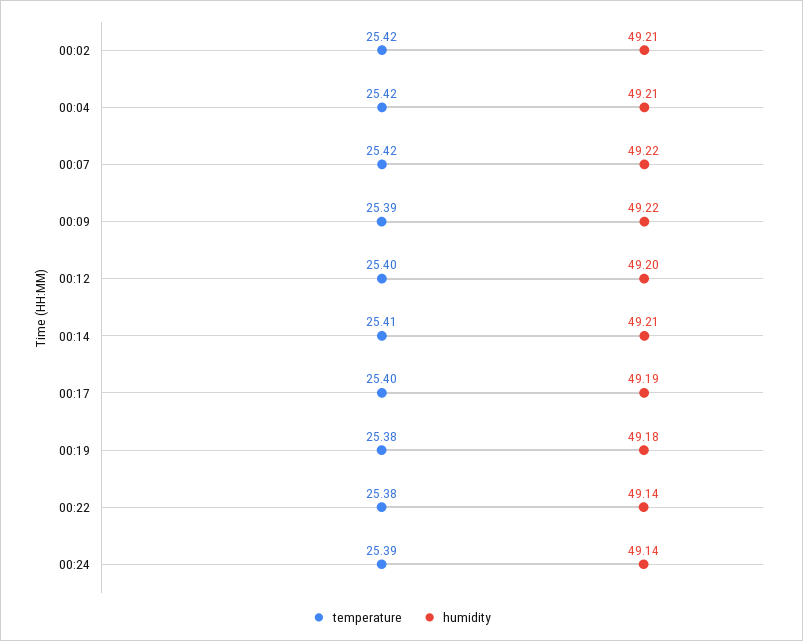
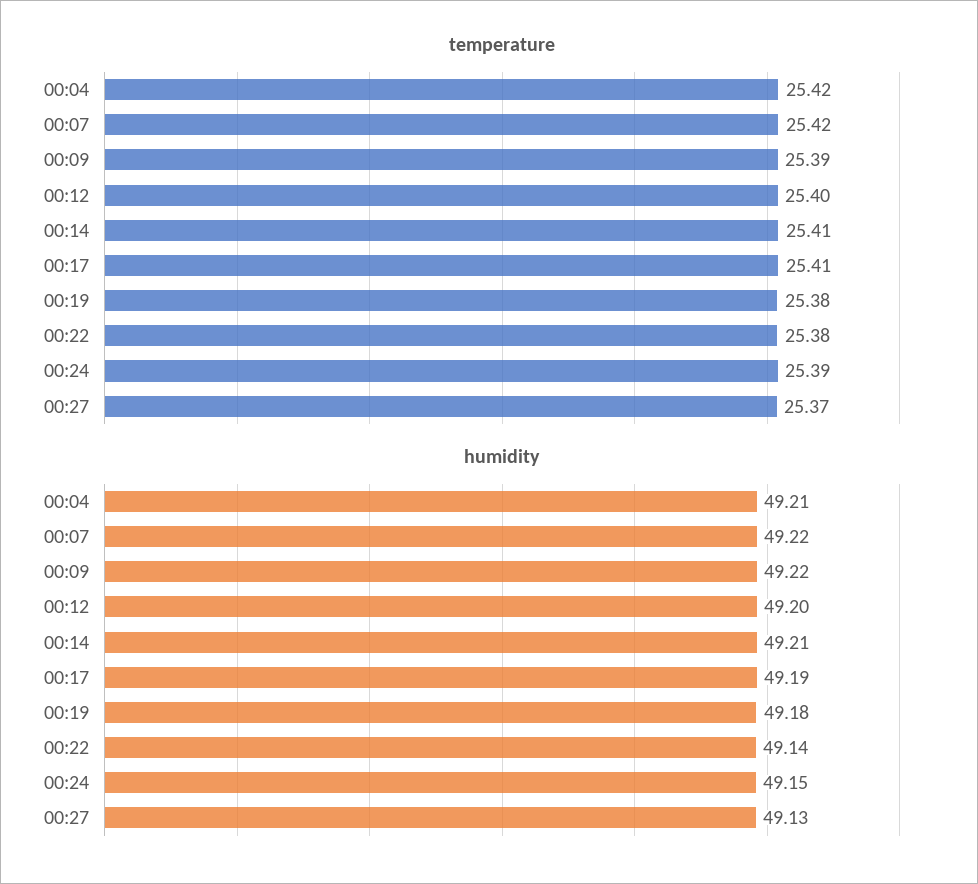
temperature, 00:02: 25.42 -> none
humidity, 00:02: 49.21 -> none
temperature, 00:17: 25.4 -> 25.41
humidity, 00:24: 49.14 -> 49.15
temperature, 00:27: none -> 25.37
humidity, 00:27: none -> 49.13

